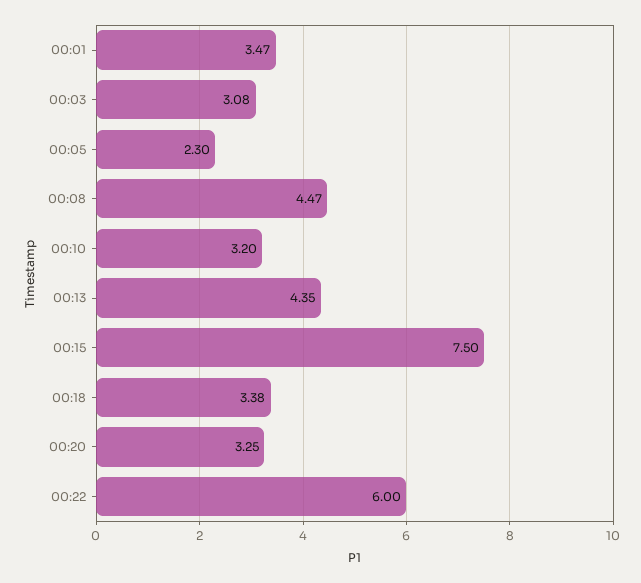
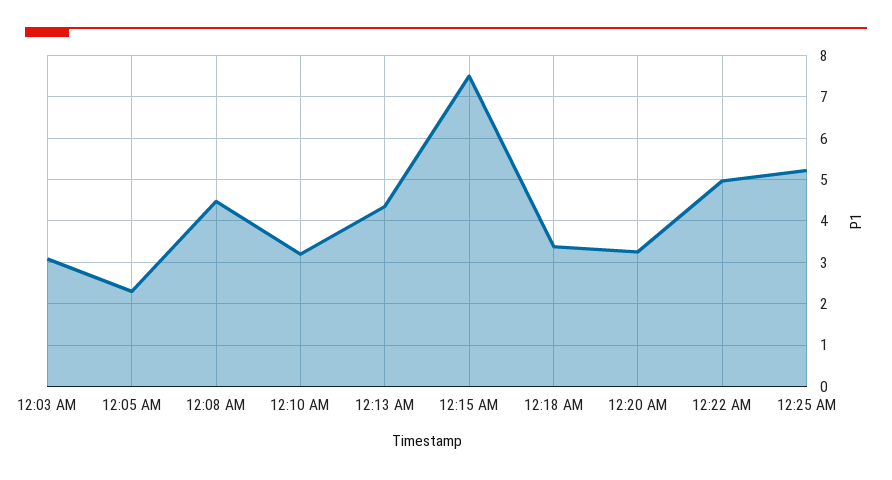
00:01: 3.47 -> none
00:22: 6 -> 5
12:25 AM: none -> 5.2

